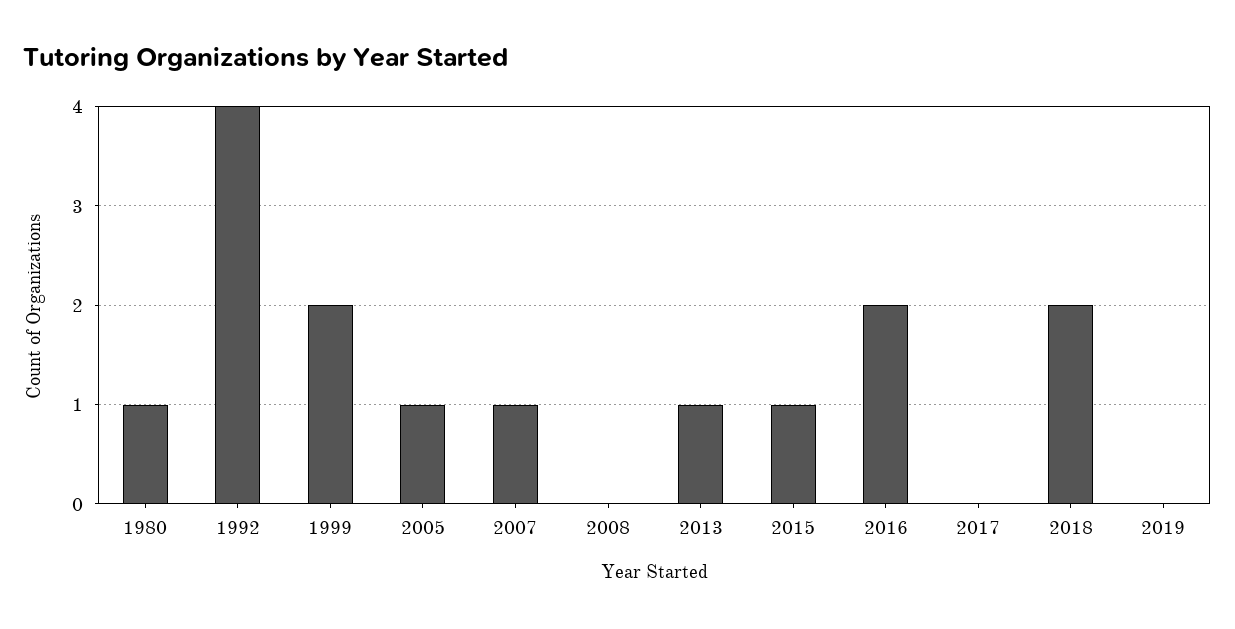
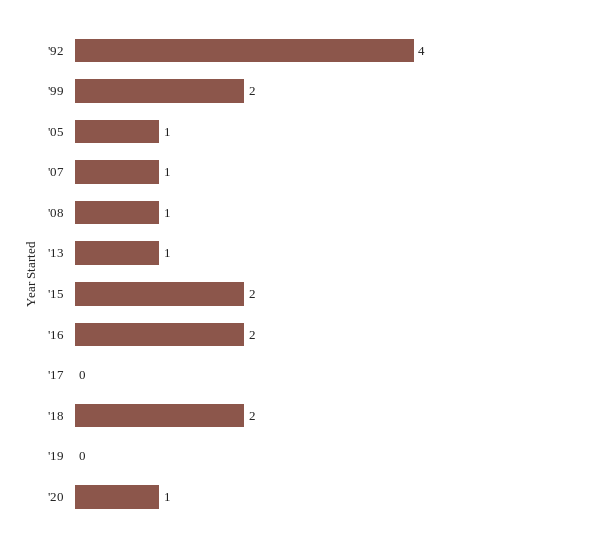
1980: 1 -> none
2008: 0 -> 1
2015: 1 -> 2
'20: none -> 1

